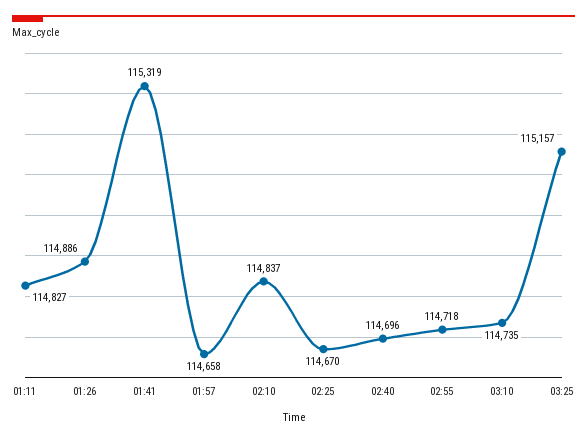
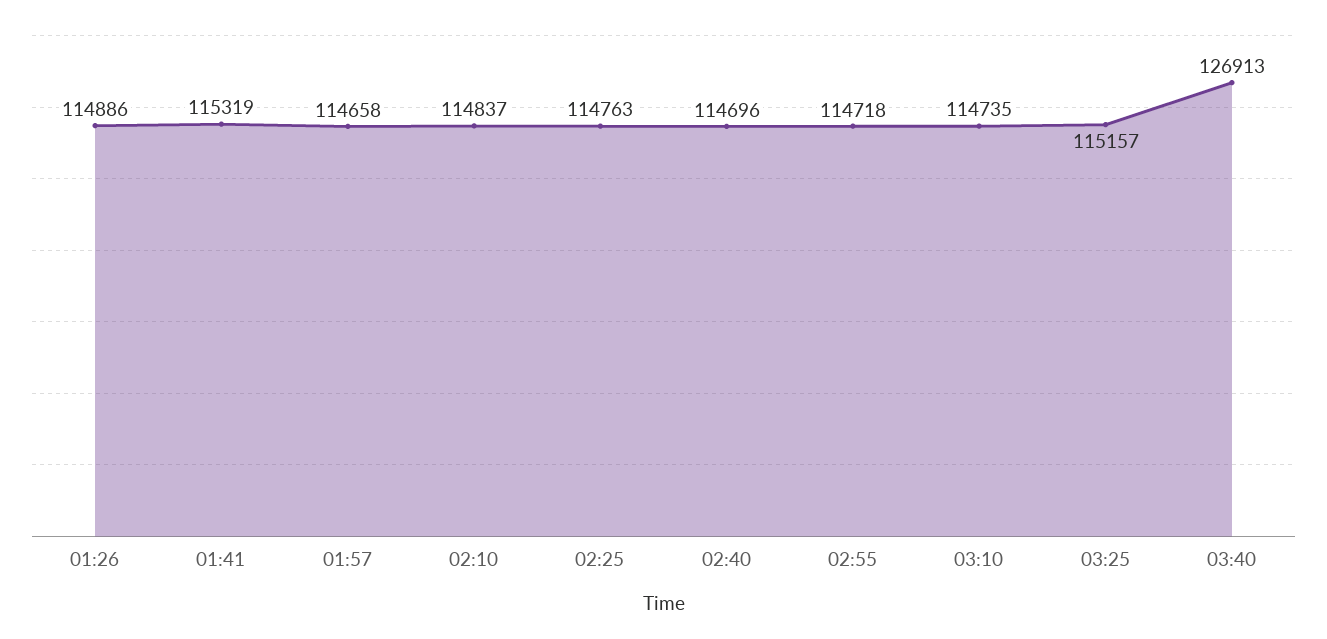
01:11: 114827 -> none
02:25: 114670 -> 114763
03:40: none -> 126913

